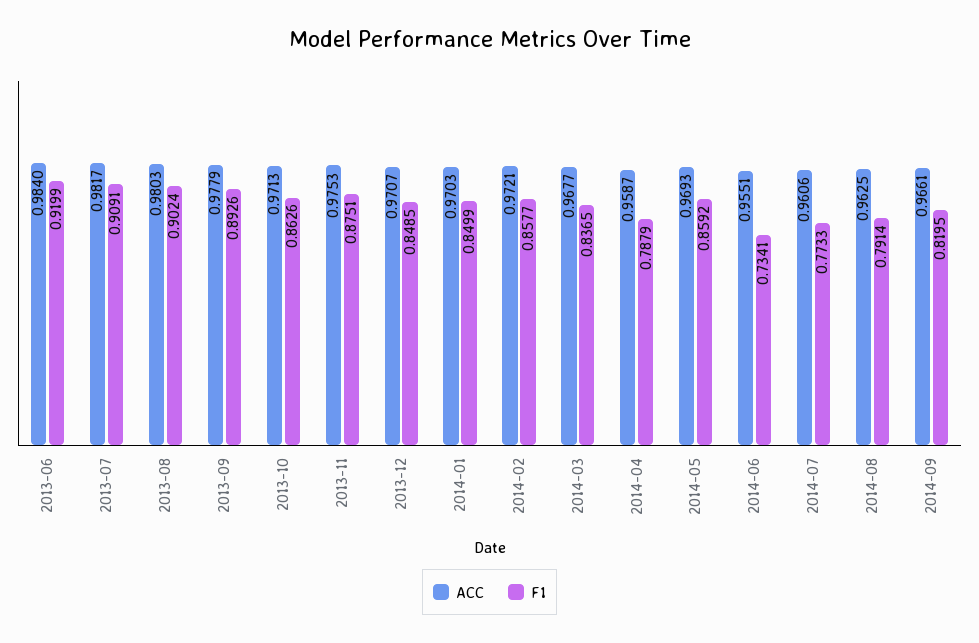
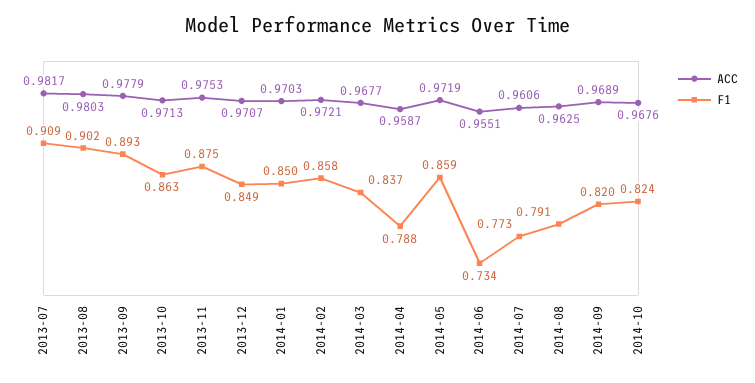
ACC, 2013-06: 0.984 -> none
F1, 2013-06: 0.9199 -> none
ACC, 2014-05: 0.9693 -> 0.9719
ACC, 2014-09: 0.9661 -> 0.9689
ACC, 2014-10: none -> 0.9676
F1, 2014-10: none -> 0.824

